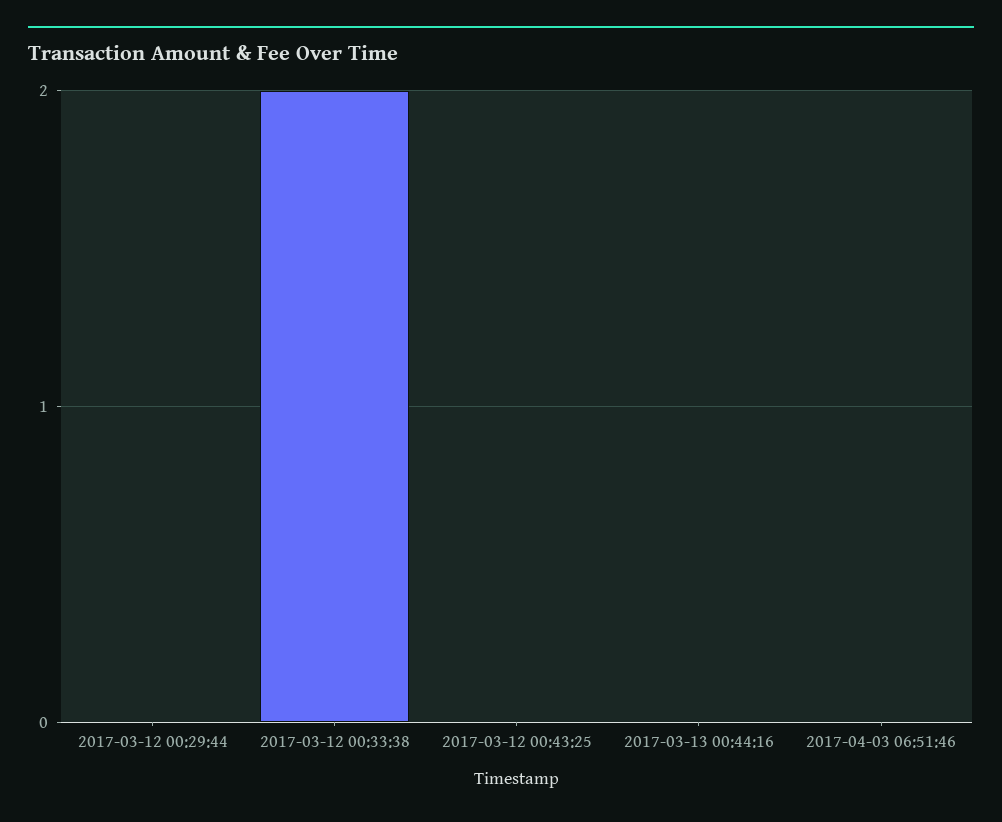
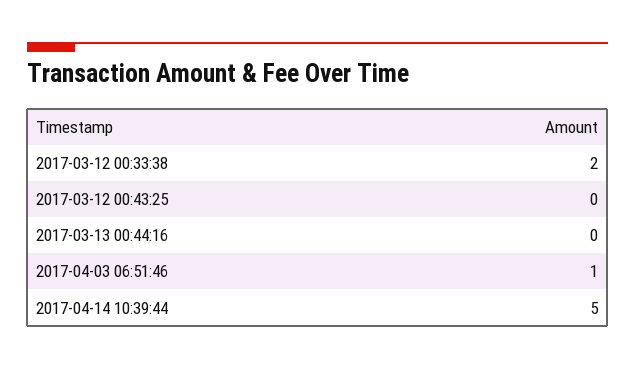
2017-03-12 00:29:44: 0 -> none
2017-04-03 06:51:46: 0 -> 1
2017-04-14 10:39:44: none -> 5

